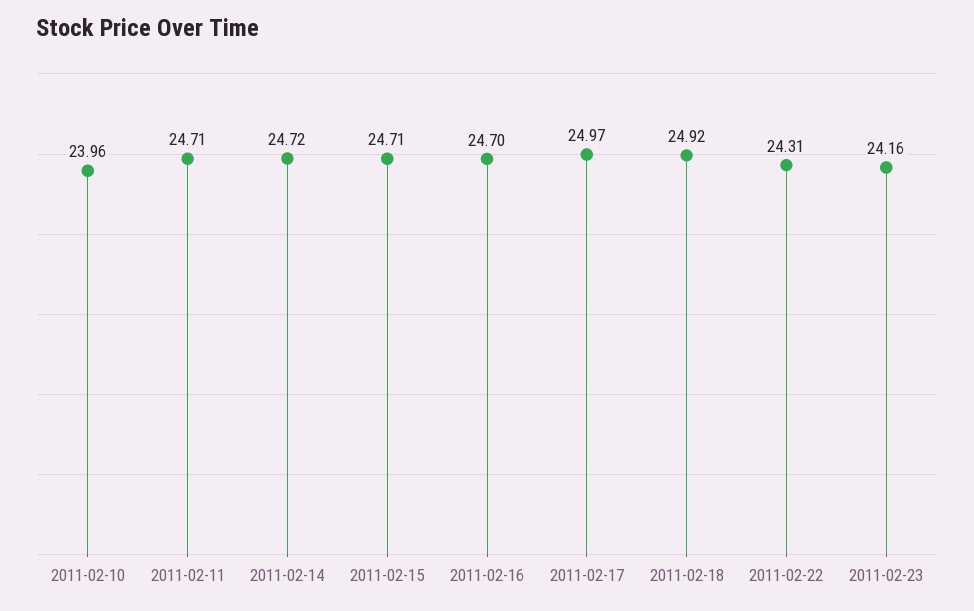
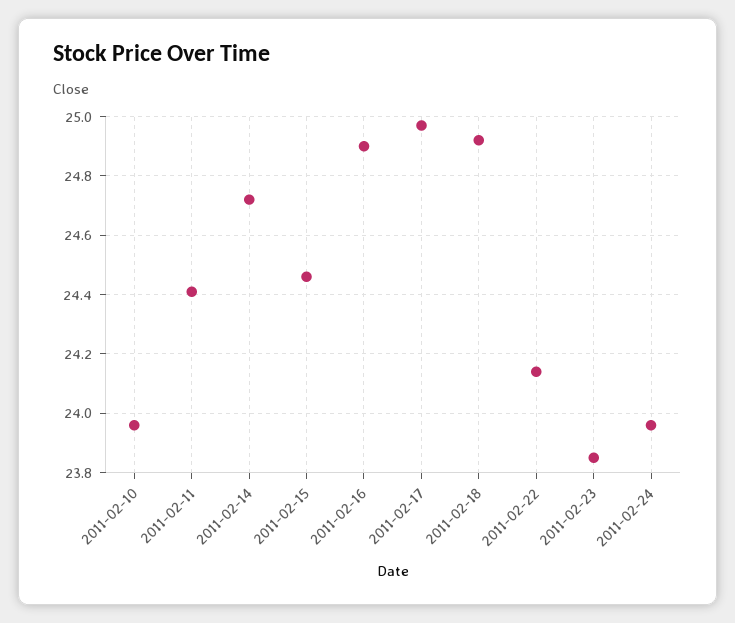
2011-02-11: 24.71 -> 24.4
2011-02-15: 24.71 -> 24.45
2011-02-16: 24.7 -> 24.9
2011-02-22: 24.31 -> 24.15
2011-02-23: 24.16 -> 23.85
2011-02-24: none -> 23.95

